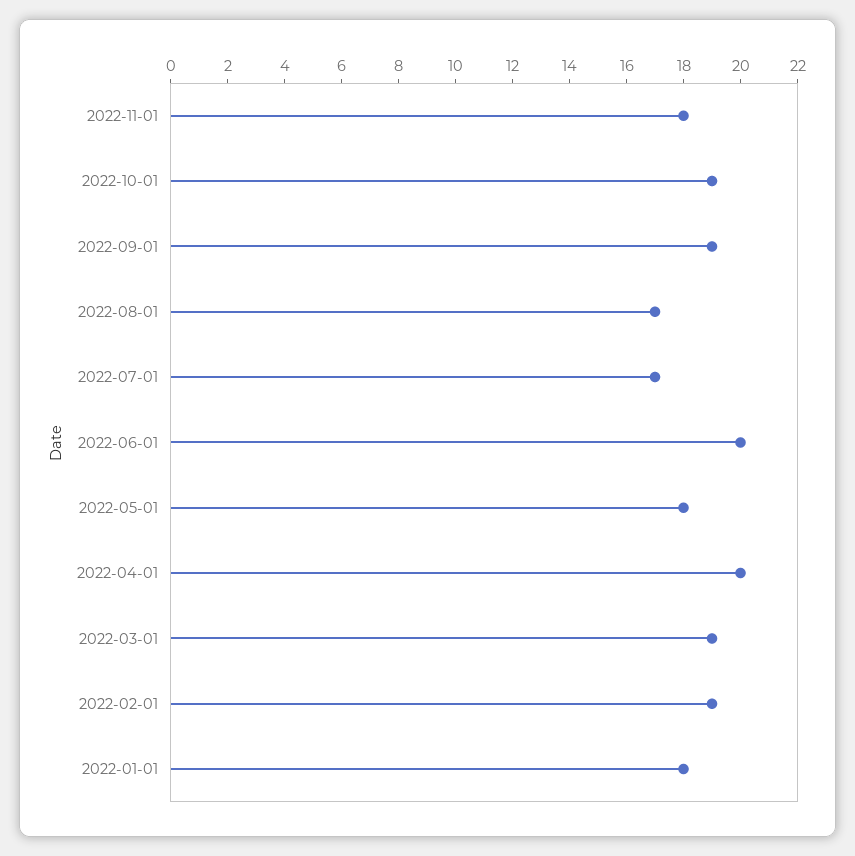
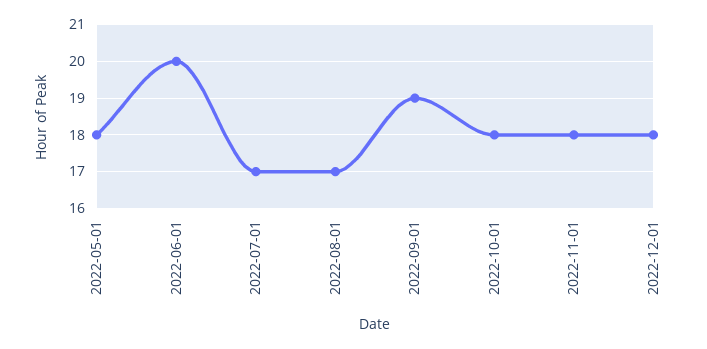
2022-10-01: 19 -> 18
2022-04-01: 20 -> none
2022-03-01: 19 -> none
2022-02-01: 19 -> none
2022-01-01: 18 -> none
2022-12-01: none -> 18

